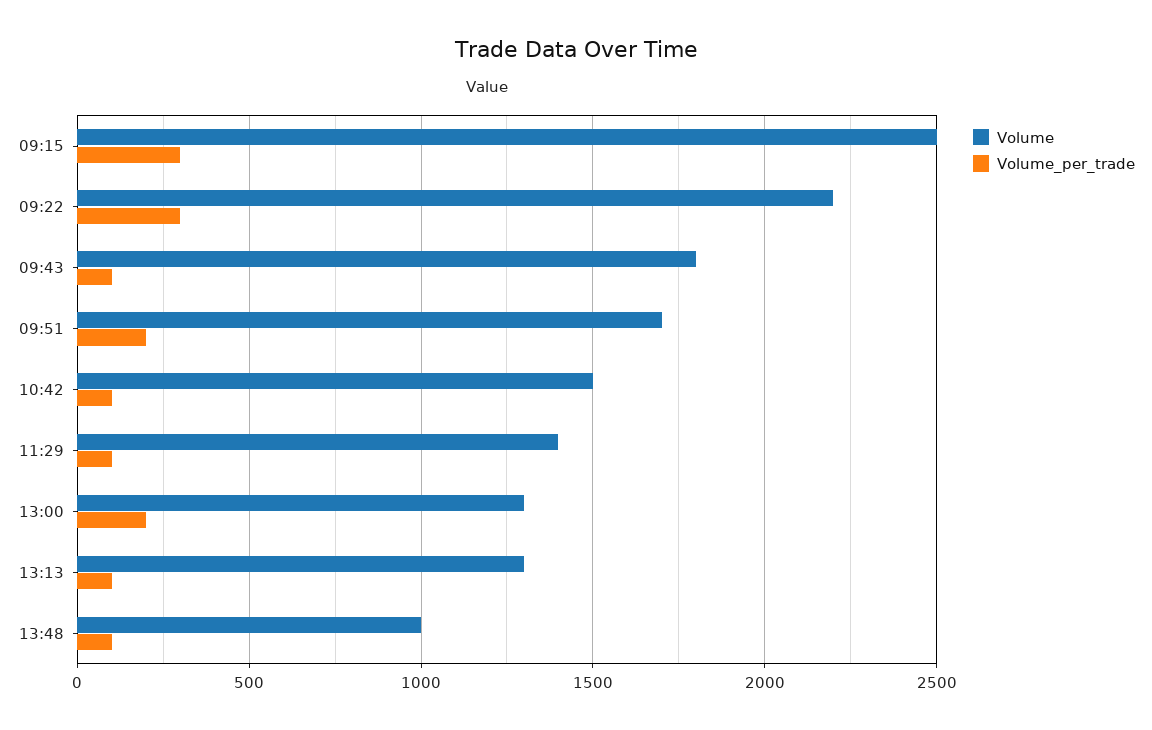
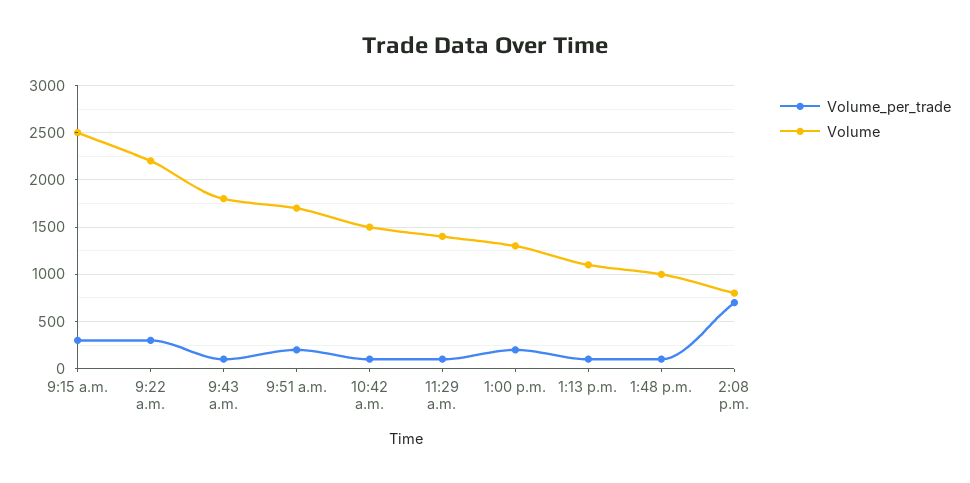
Volume, 13:13: 1300 -> 1100
Volume_per_trade, 2:08 p.m.: none -> 700
Volume, 2:08 p.m.: none -> 800

